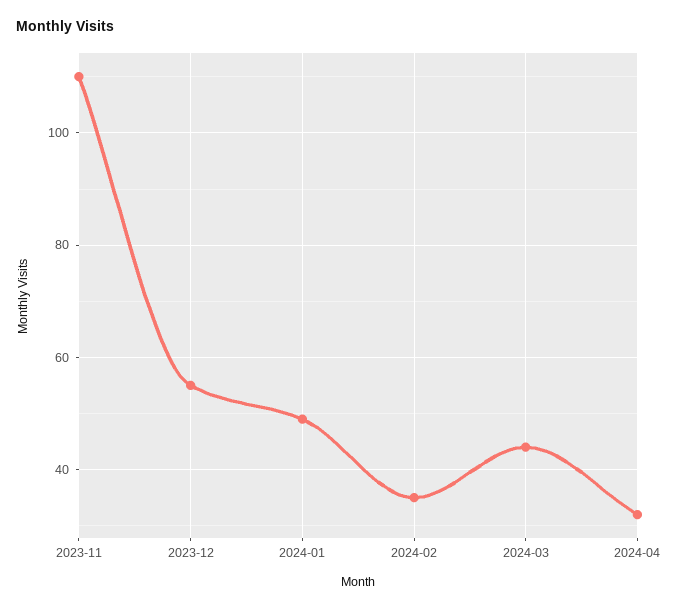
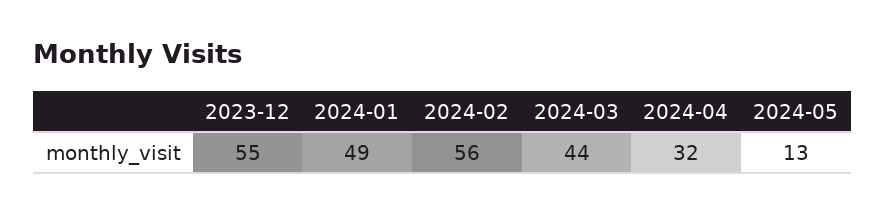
2023-11: 110 -> none
2024-02: 35 -> 56
2024-05: none -> 13

